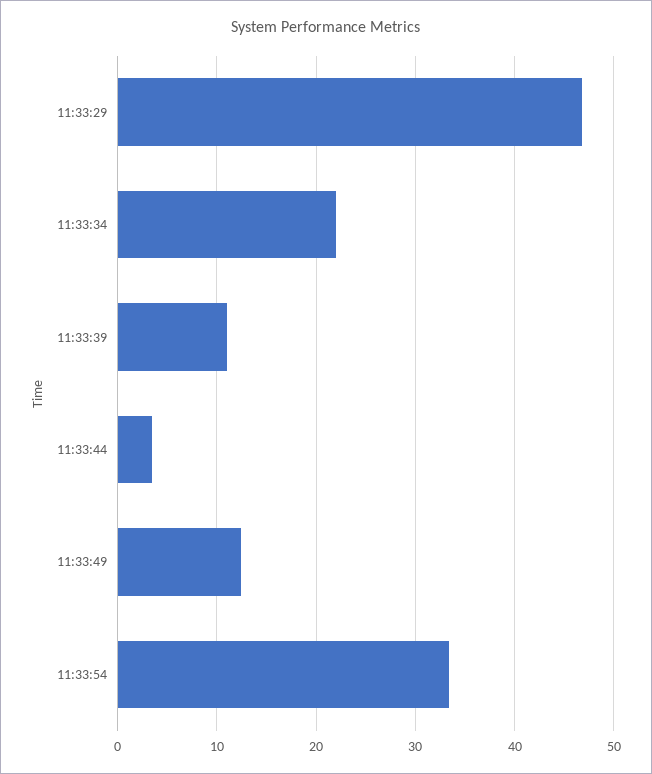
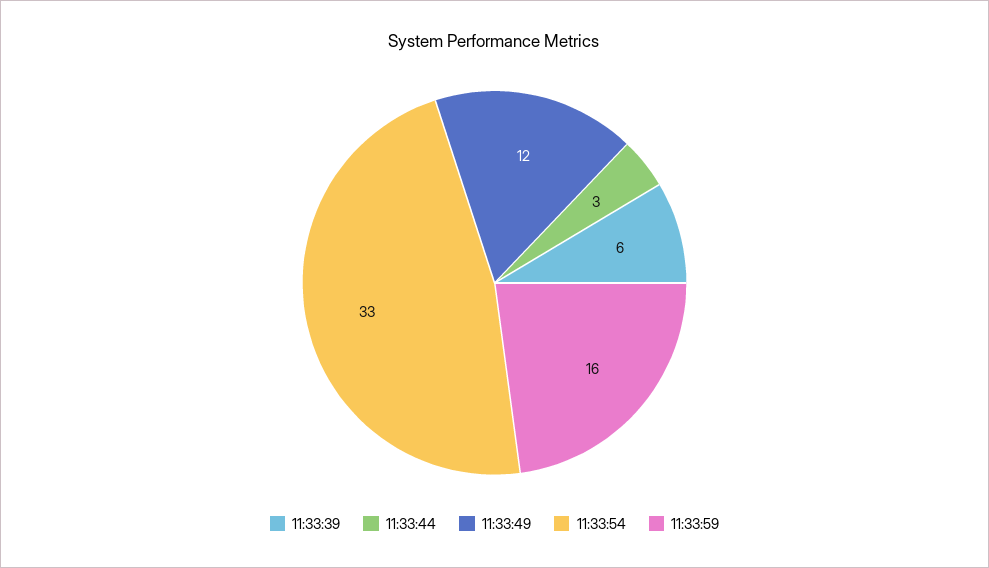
11:33:29: 47 -> none
11:33:34: 22 -> none
11:33:39: 11 -> 6
11:33:59: none -> 16

